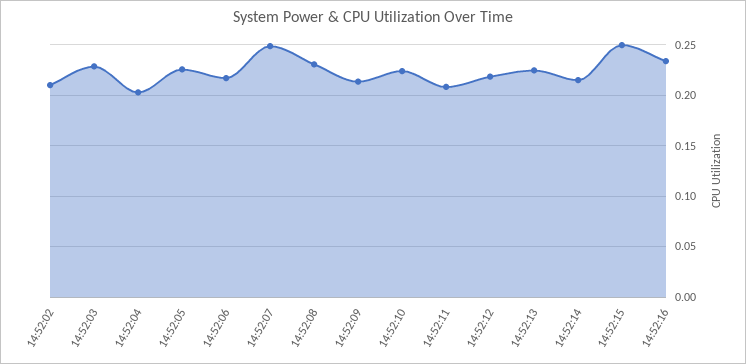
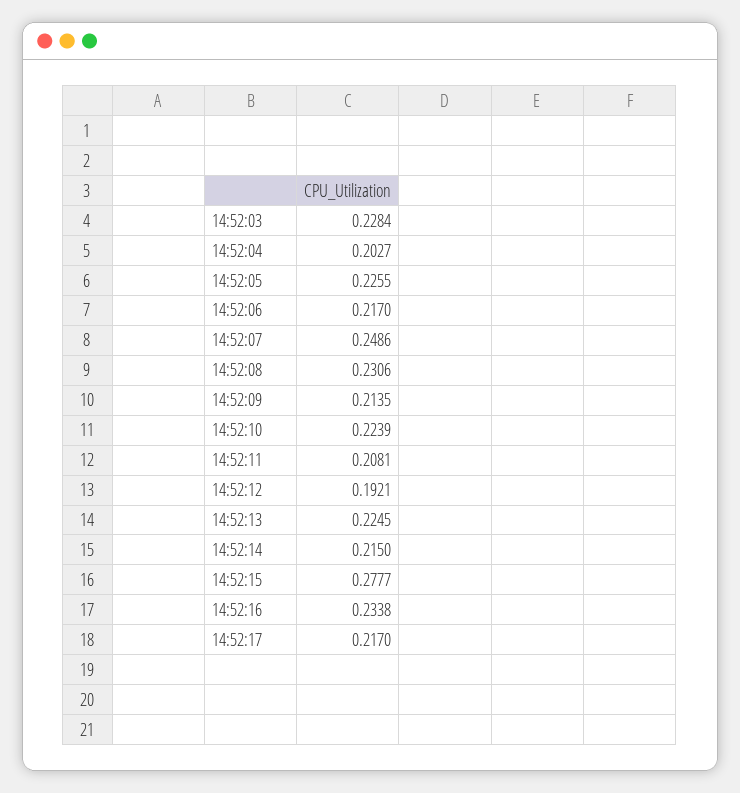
14:52:02: 0.21 -> none
14:52:12: 0.22 -> 0.1921
14:52:15: 0.25 -> 0.2777
14:52:17: none -> 0.217

